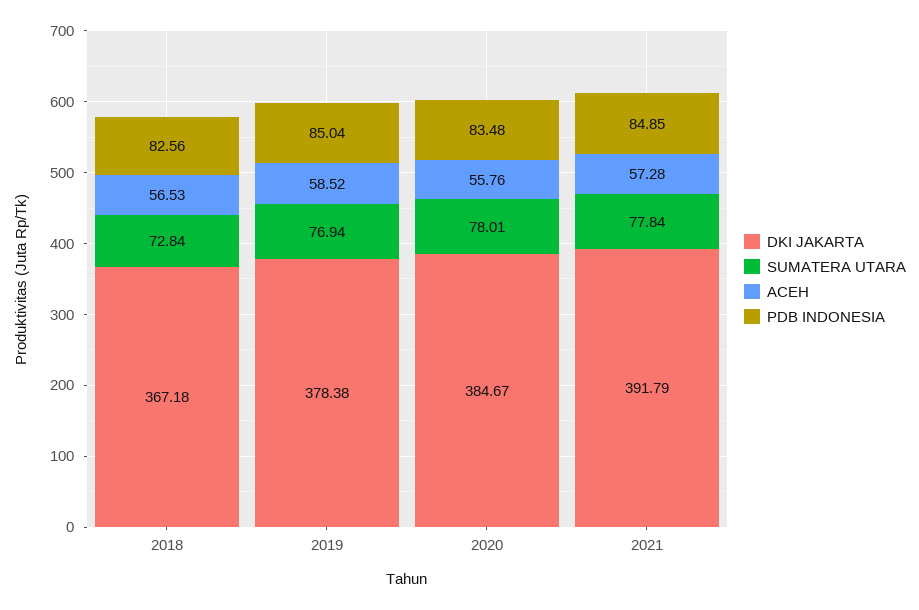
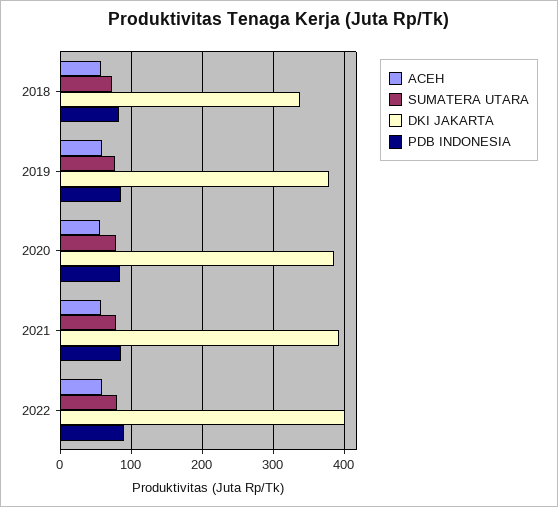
DKI JAKARTA, 2018: 367.18 -> 340
ACEH, 2022: none -> 60
SUMATERA UTARA, 2022: none -> 80
DKI JAKARTA, 2022: none -> 400
PDB INDONESIA, 2022: none -> 90

